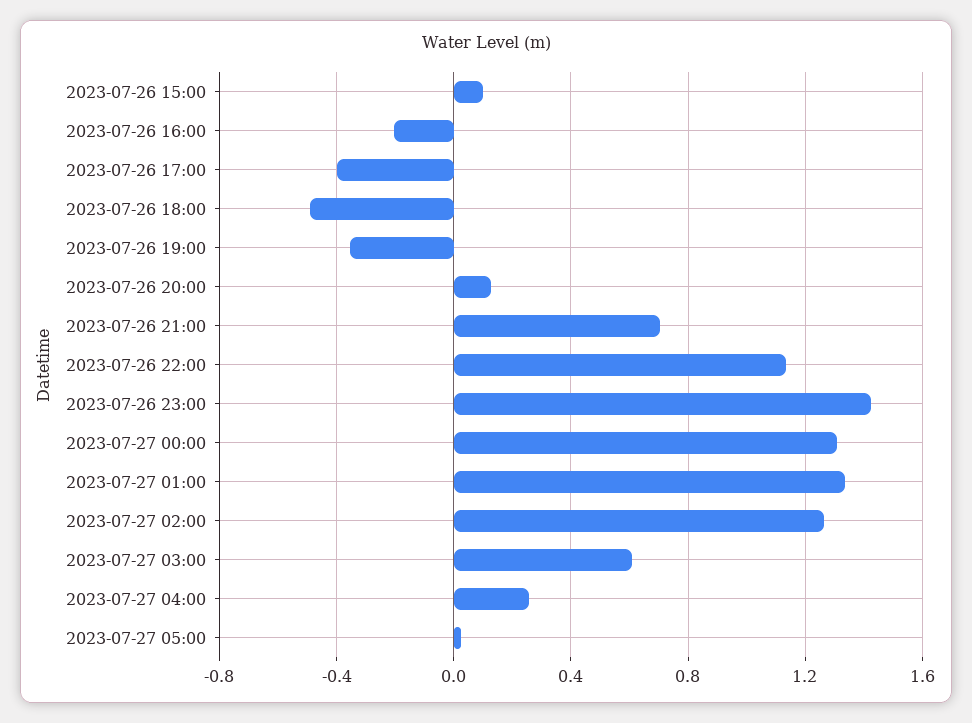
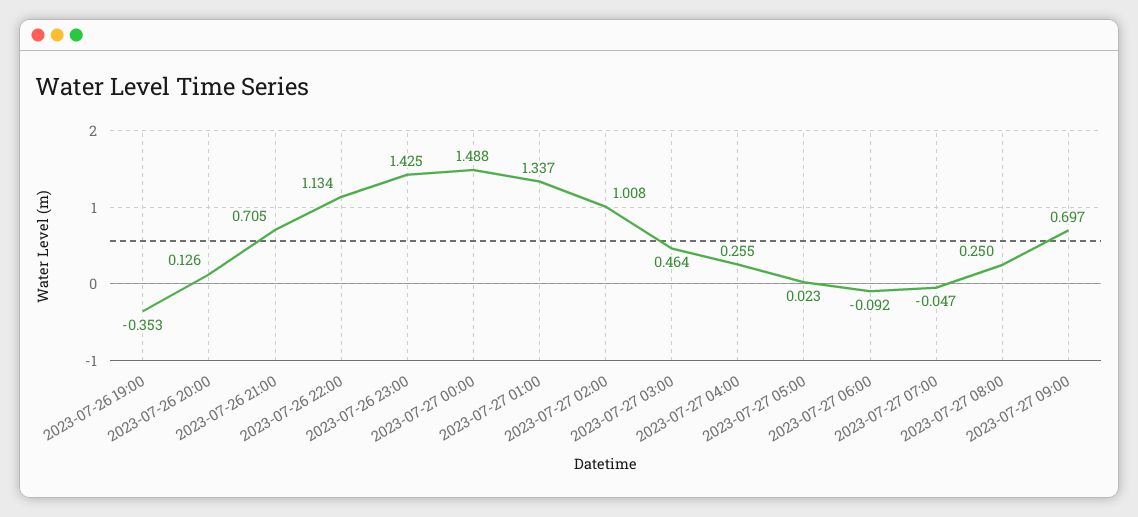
2023-07-26 15:00: 0.1 -> none
2023-07-26 16:00: -0.2 -> none
2023-07-26 17:00: -0.4 -> none
2023-07-26 18:00: -0.5 -> none
2023-07-27 00:00: 1.3 -> 1.488
2023-07-27 02:00: 1.25 -> 1.008
2023-07-27 03:00: 0.6 -> 0.464
2023-07-27 06:00: none -> -0.092
2023-07-27 07:00: none -> -0.047
2023-07-27 08:00: none -> 0.25
2023-07-27 09:00: none -> 0.697

